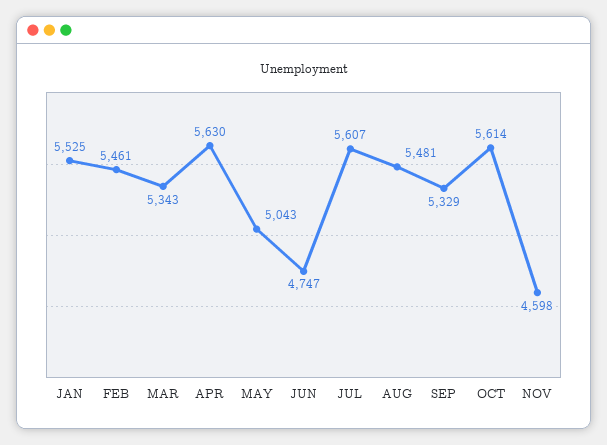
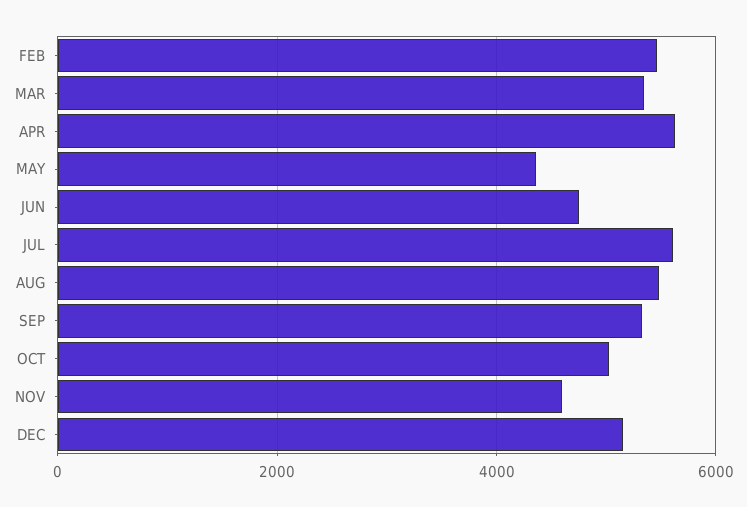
JAN: 5525 -> none
MAY: 5043 -> 4400
OCT: 5614 -> 5000
DEC: none -> 5200

